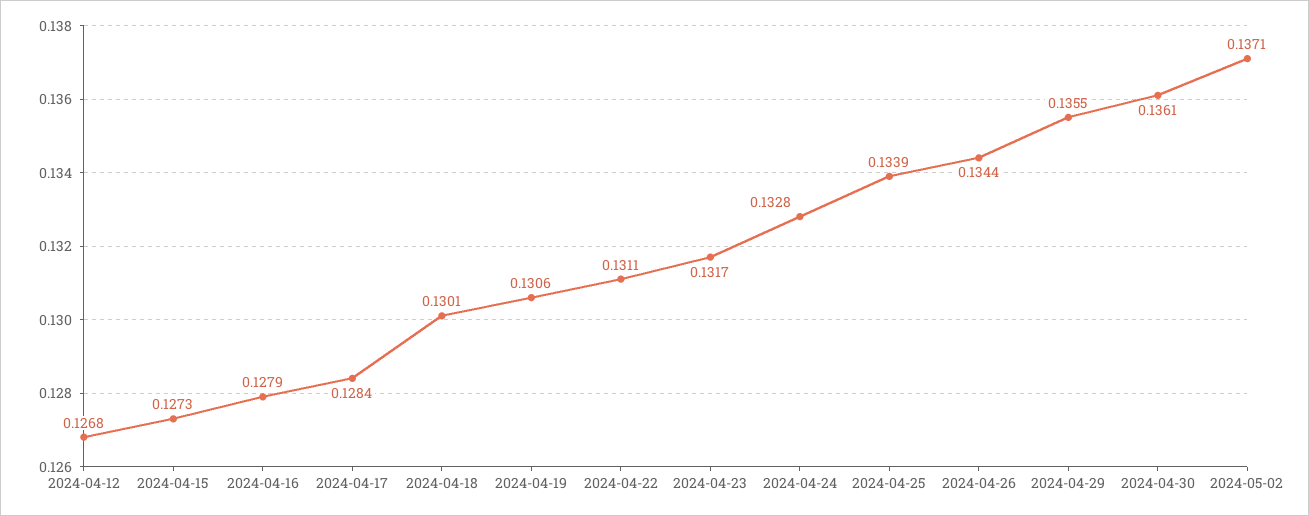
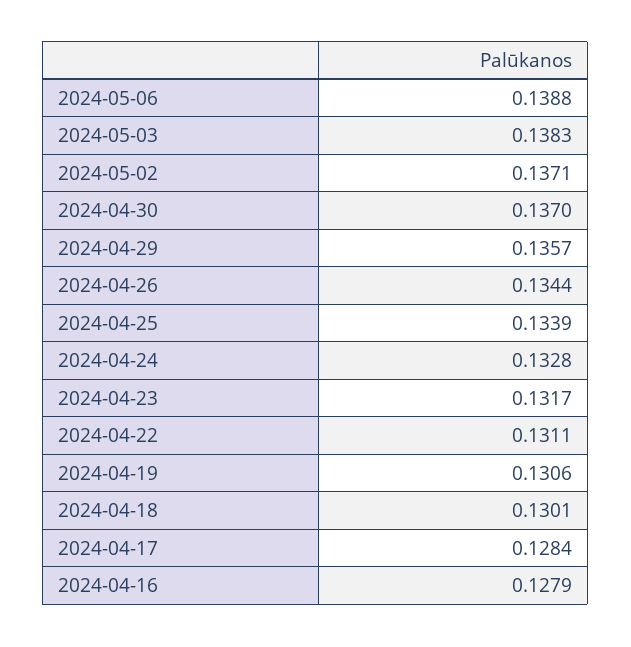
2024-04-12: 0.1268 -> none
2024-04-15: 0.1273 -> none
2024-04-29: 0.1355 -> 0.1357
2024-04-30: 0.1361 -> 0.137
2024-05-06: none -> 0.1388
2024-05-03: none -> 0.1383

